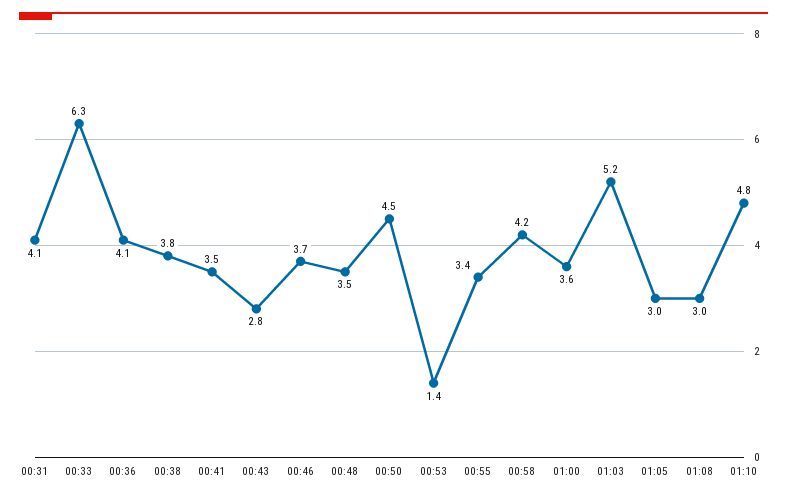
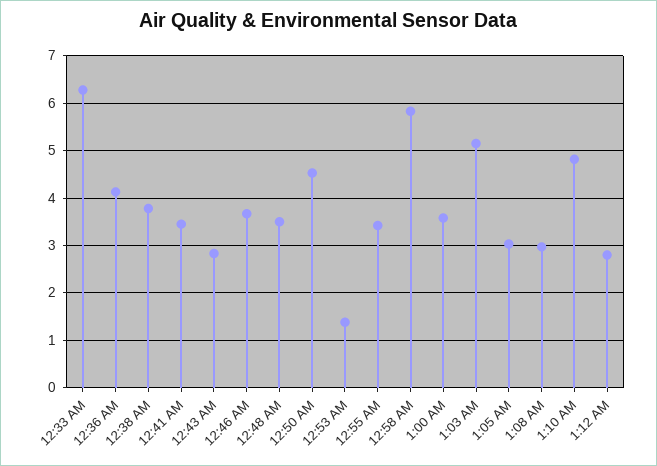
00:31: 4.1 -> none
00:58: 4.2 -> 5.8
1:12 AM: none -> 2.8

